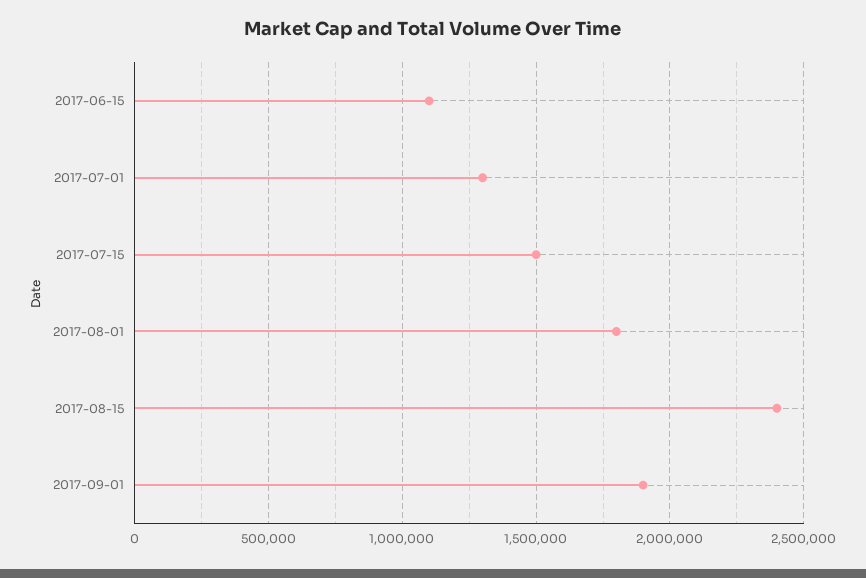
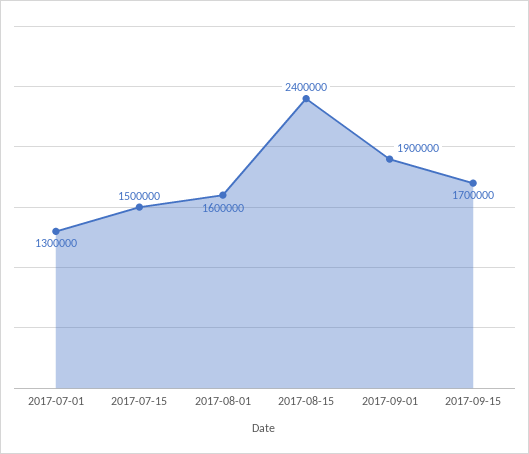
2017-06-15: 1100000 -> none
2017-08-01: 1800000 -> 1600000
2017-09-15: none -> 1700000

